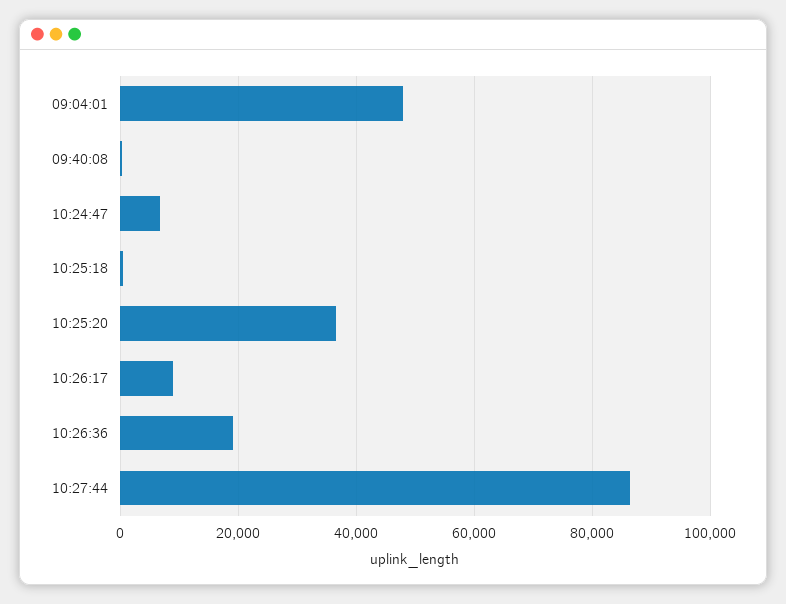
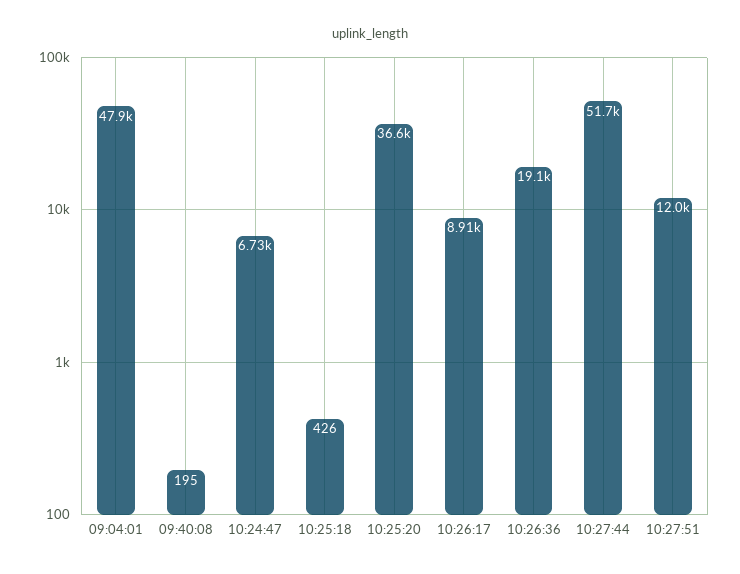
10:27:44: 86000 -> 51700
10:27:51: none -> 12000

